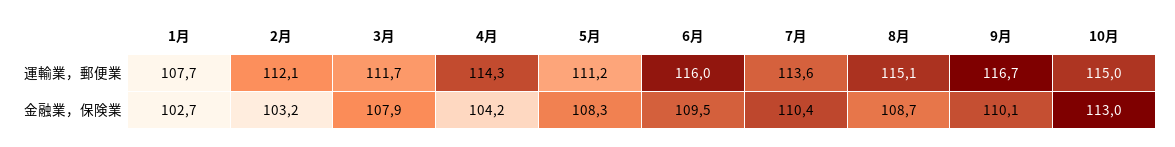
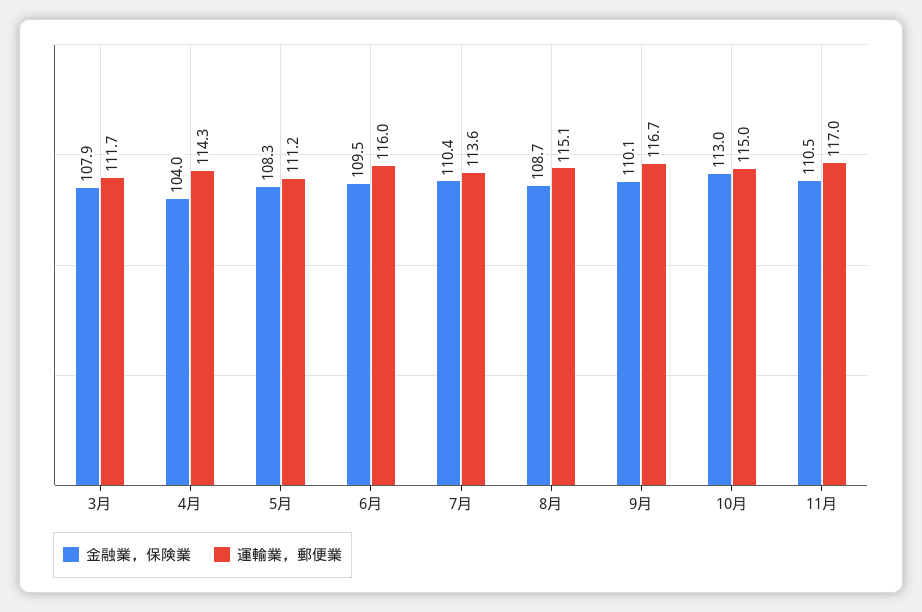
運輸業，郵便業, 1月: 107.7 -> none
運輸業，郵便業, 2月: 112.1 -> none
金融業，保険業, 1月: 102.7 -> none
金融業，保険業, 2月: 103.2 -> none
金融業，保険業, 4月: 104.2 -> 104
金融業，保険業, 11月: none -> 110.5
運輸業，郵便業, 11月: none -> 117

